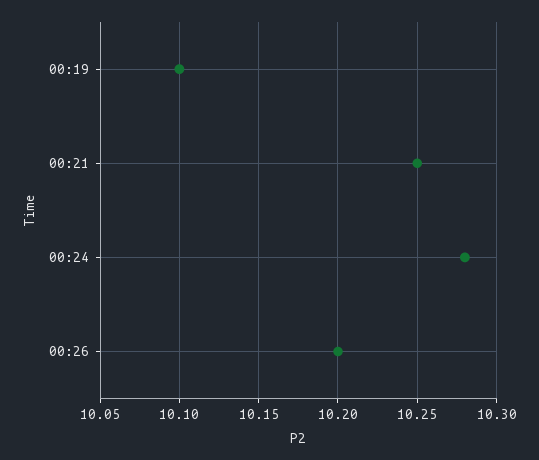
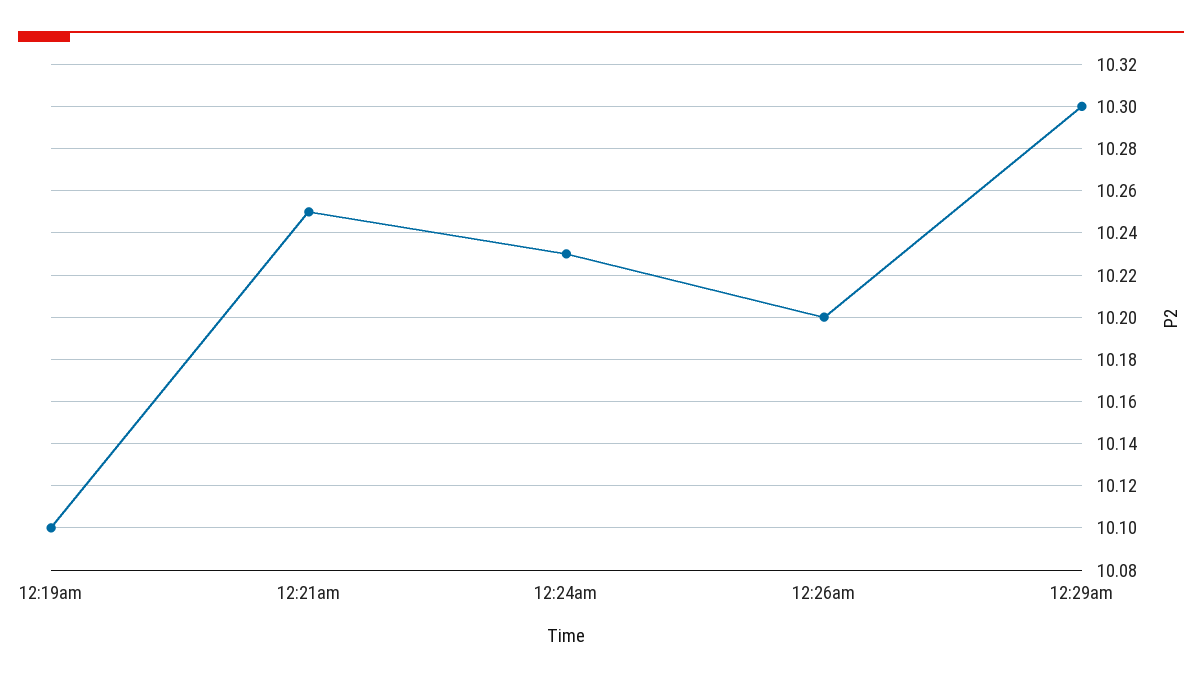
00:24: 10.28 -> 10.23
12:29am: none -> 10.3

